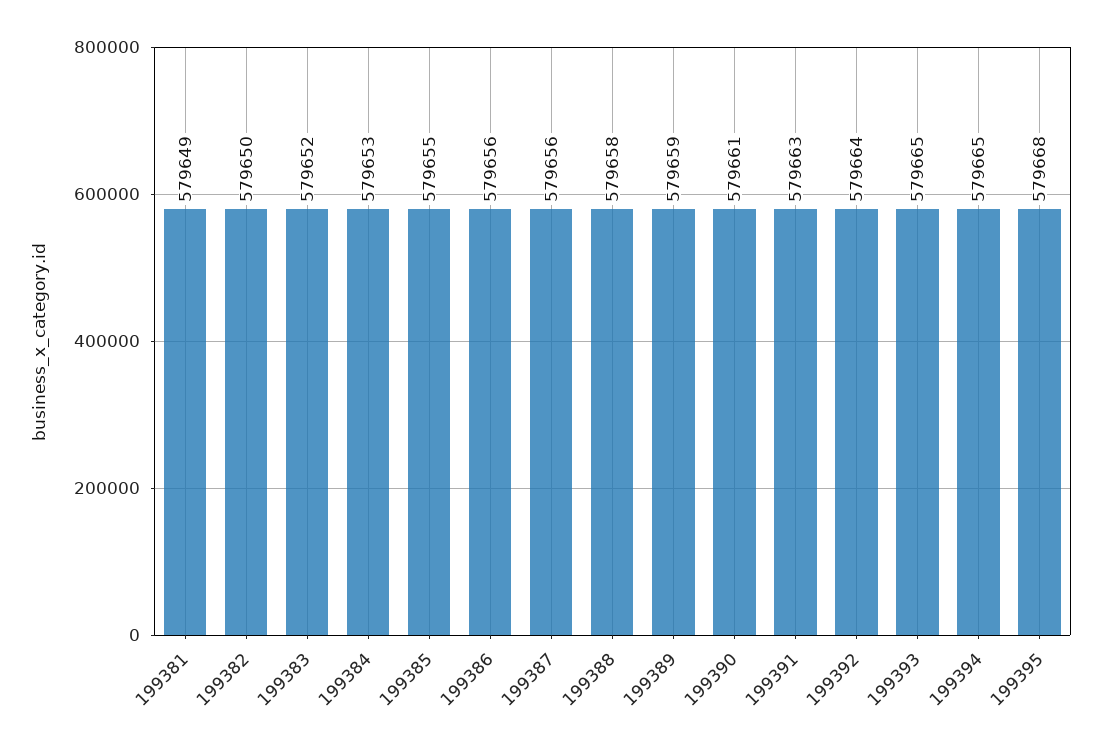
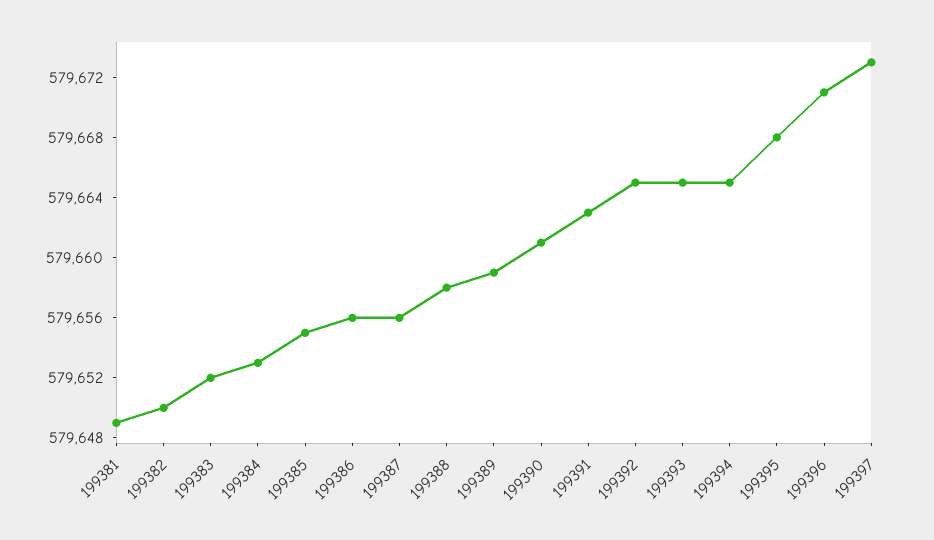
199392: 579664 -> 579665
199396: none -> 579671
199397: none -> 579673

